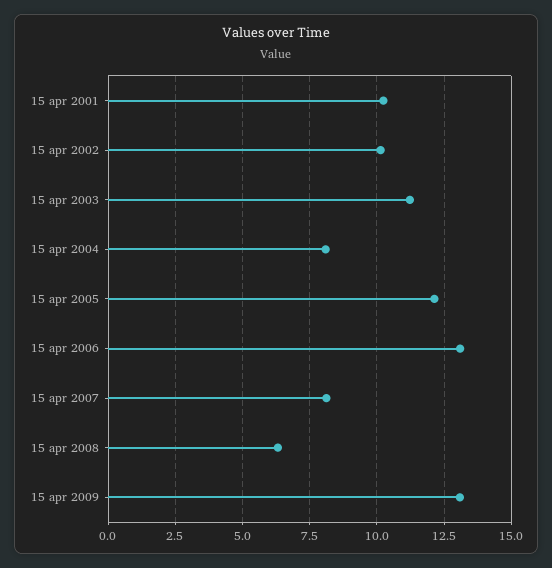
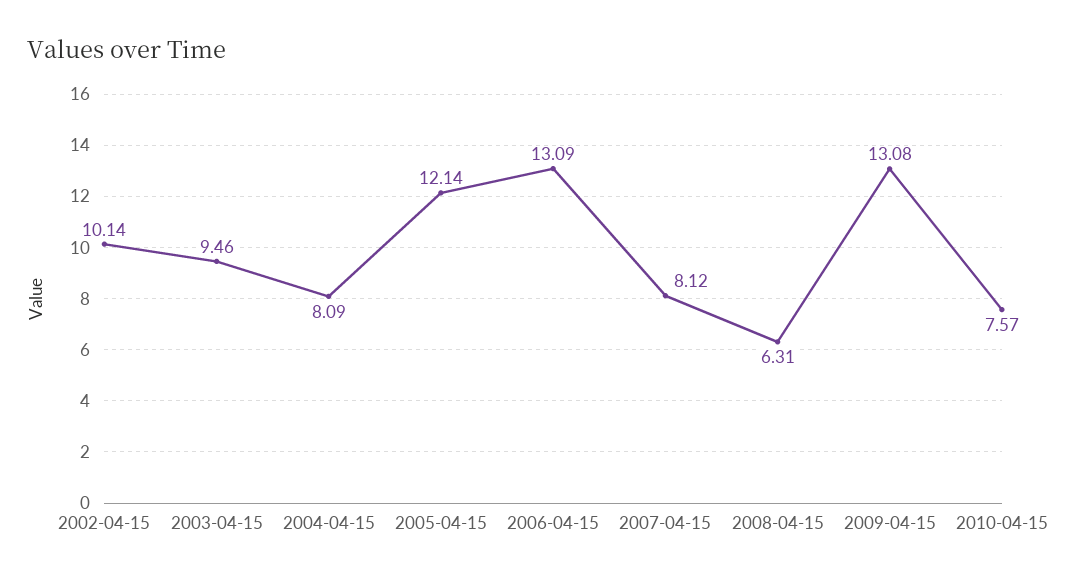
15 apr 2001: 10.25 -> none
15 apr 2003: 11.25 -> 9.46
2010-04-15: none -> 7.57

